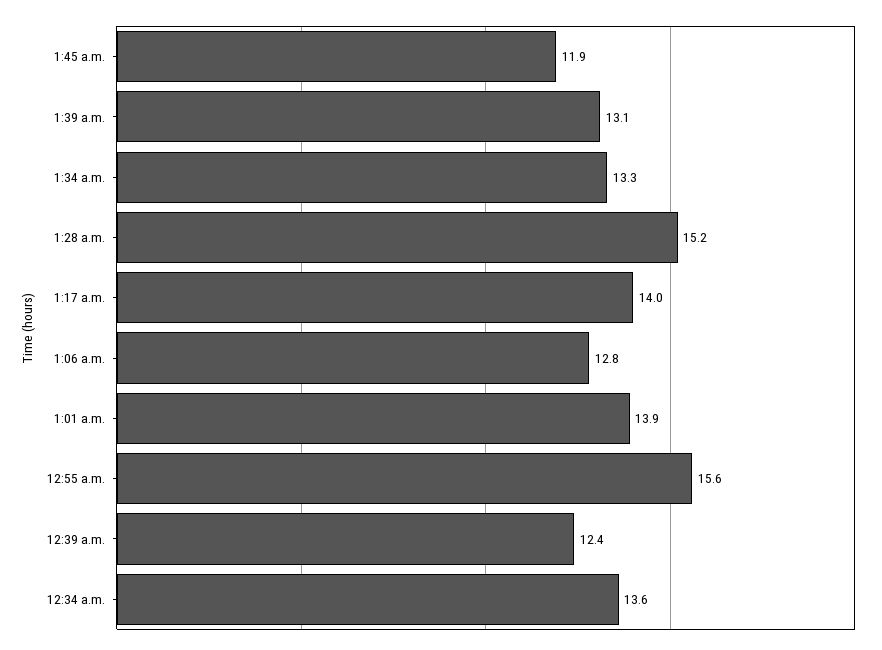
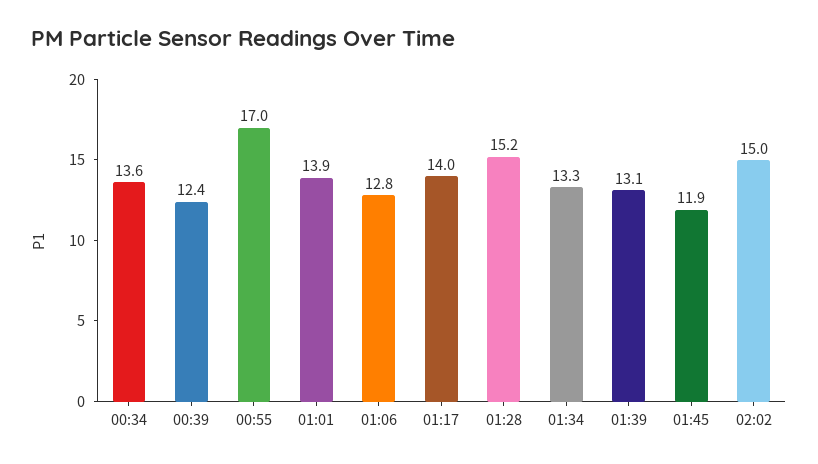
12:55 a.m.: 15.6 -> 17
02:02: none -> 15

